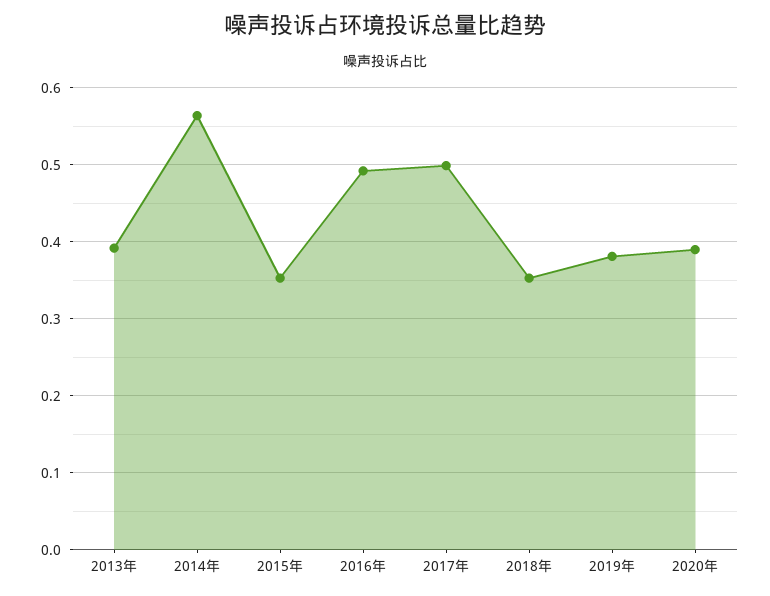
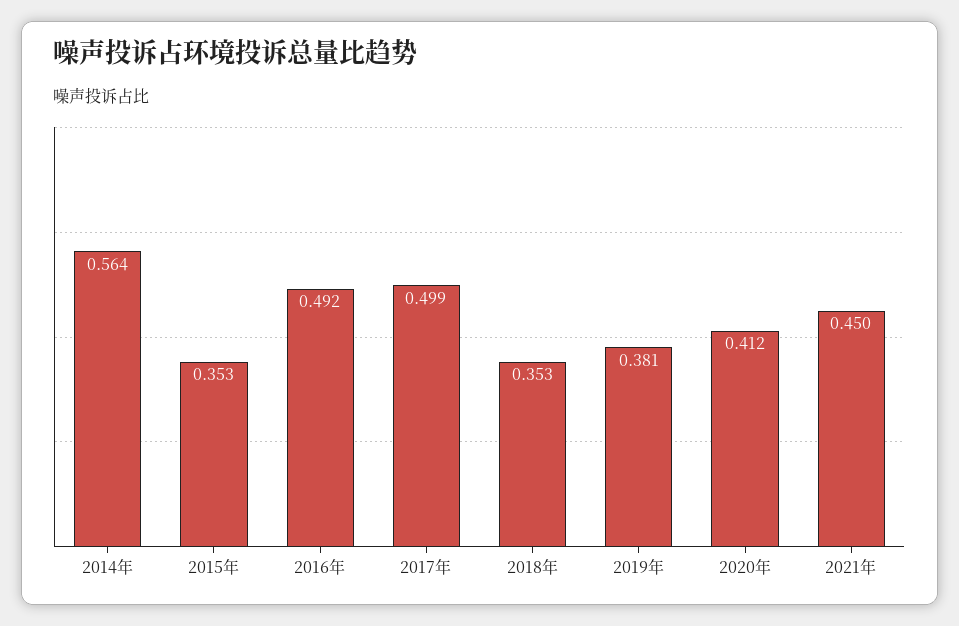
2013年: 0.39 -> none
2020年: 0.39 -> 0.412
2021年: none -> 0.45

